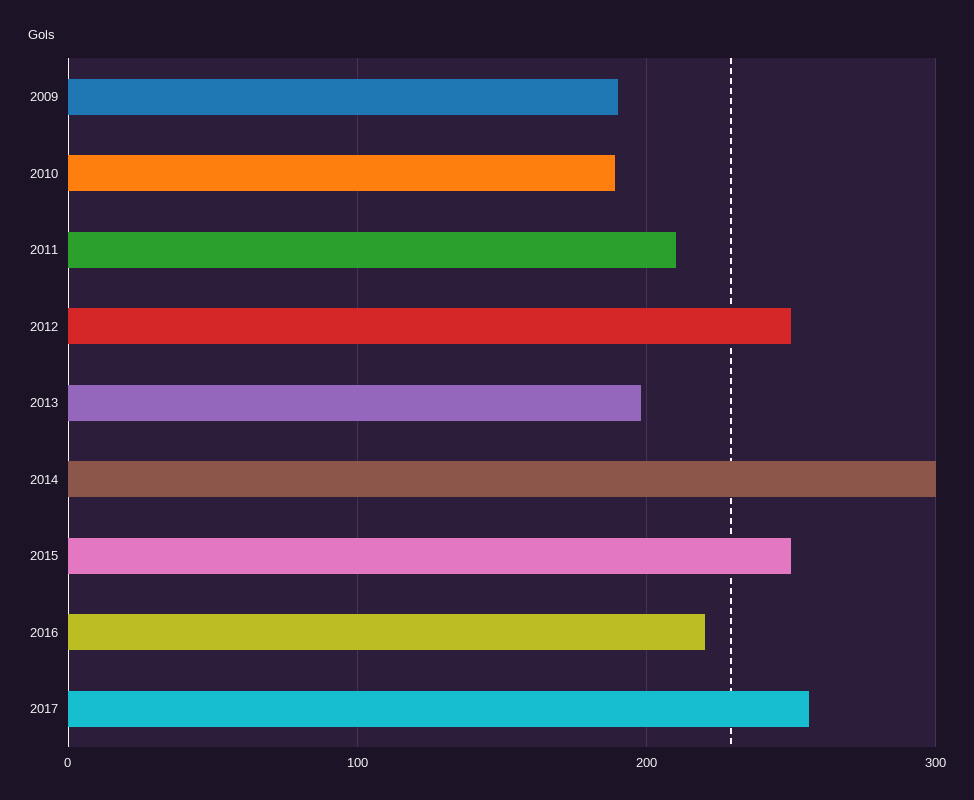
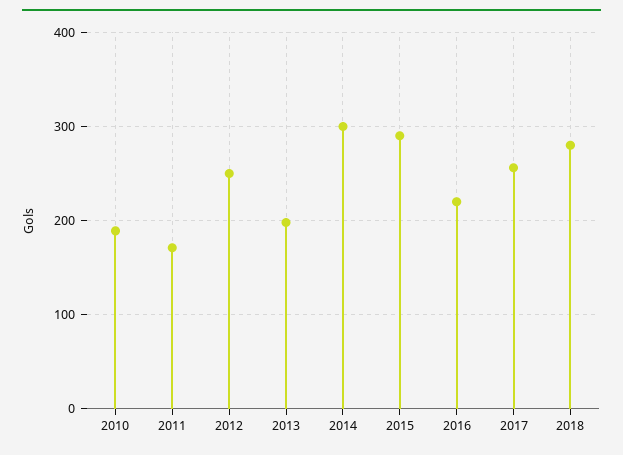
2009: 190 -> none
2011: 210 -> 170
2015: 250 -> 290
2018: none -> 280

